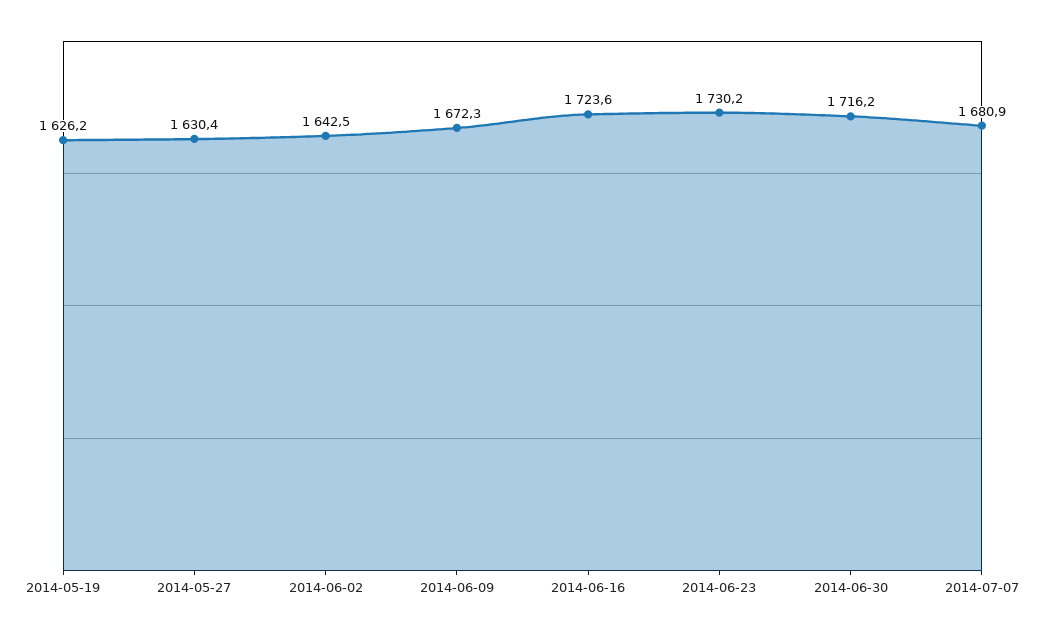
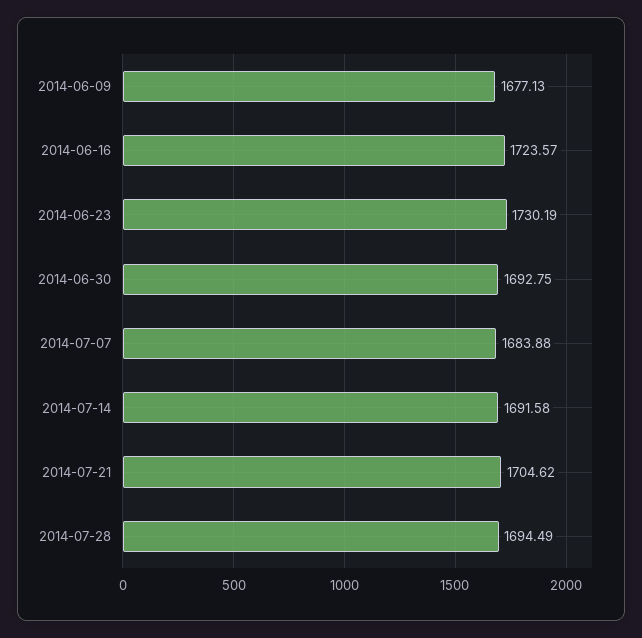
2014-05-19: 1626.2 -> none
2014-05-27: 1630.4 -> none
2014-06-02: 1642.5 -> none
2014-06-09: 1672.3 -> 1677.13
2014-06-30: 1716.2 -> 1692.75
2014-07-07: 1680.9 -> 1683.88
2014-07-14: none -> 1691.58
2014-07-21: none -> 1704.62
2014-07-28: none -> 1694.49

